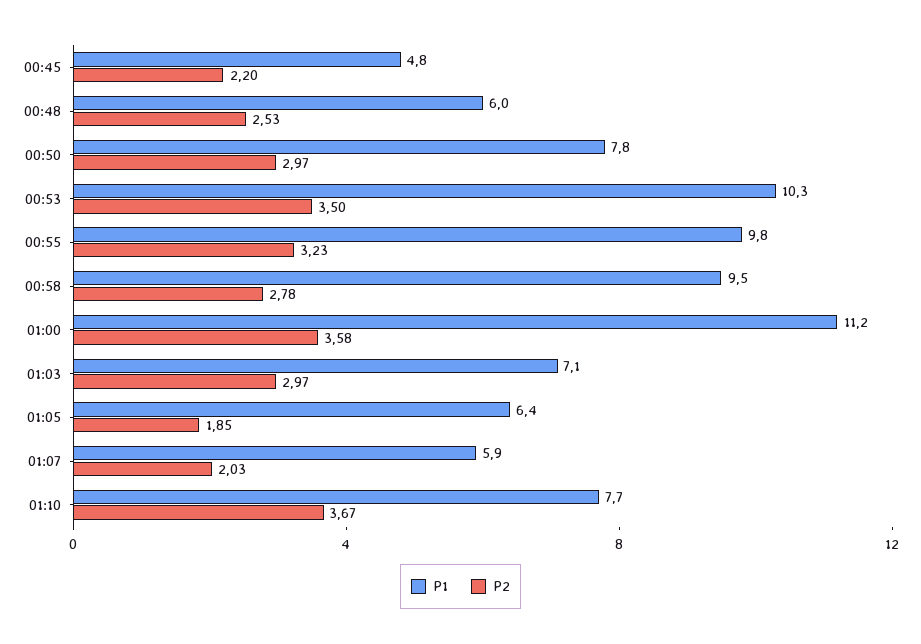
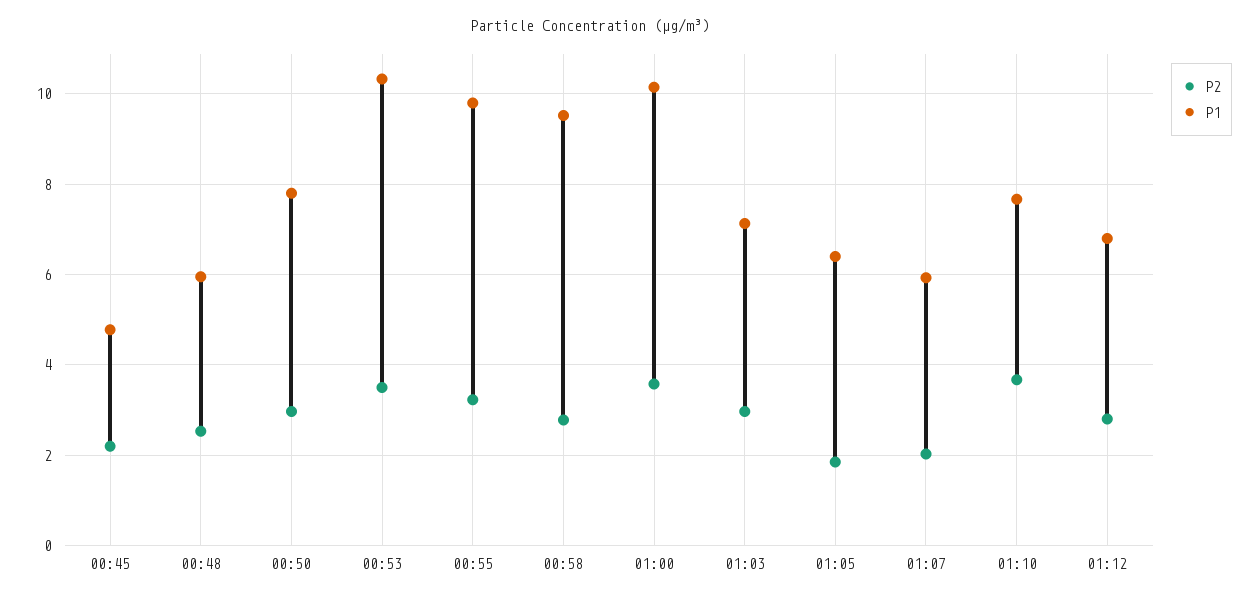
P1, 01:00: 11.2 -> 10.2
P2, 01:12: none -> 2.8
P1, 01:12: none -> 6.8

